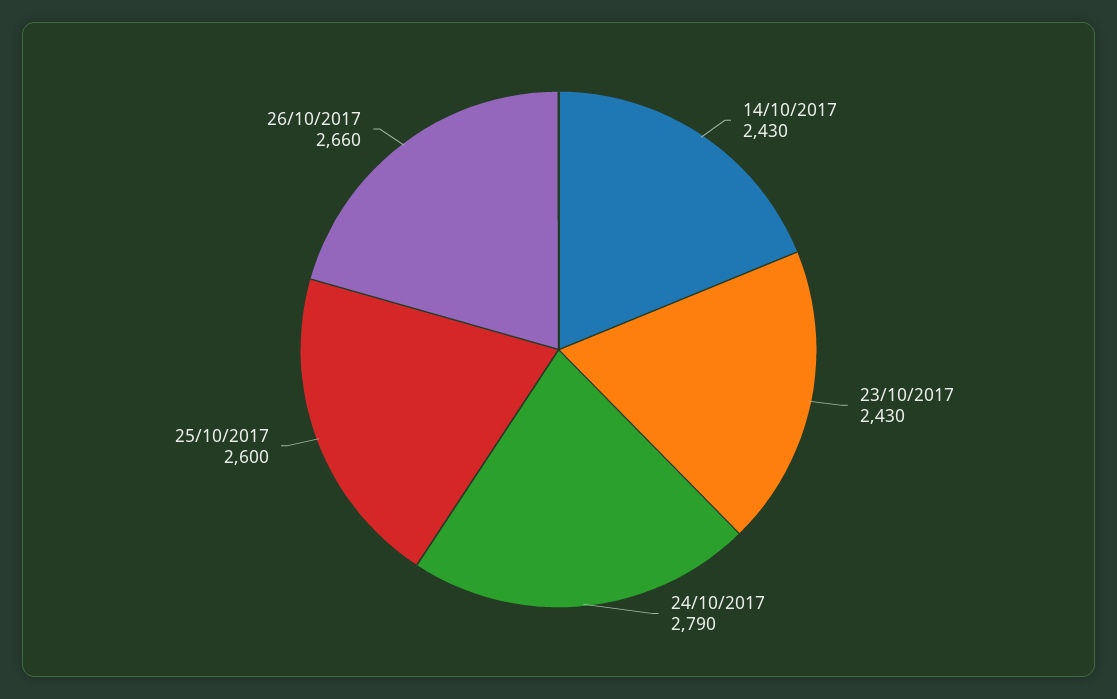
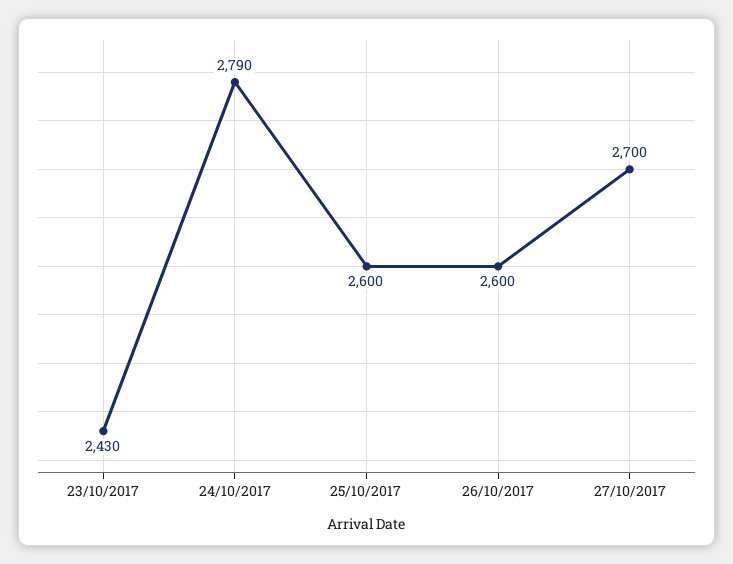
14/10/2017: 2430 -> none
26/10/2017: 2660 -> 2600
27/10/2017: none -> 2700

